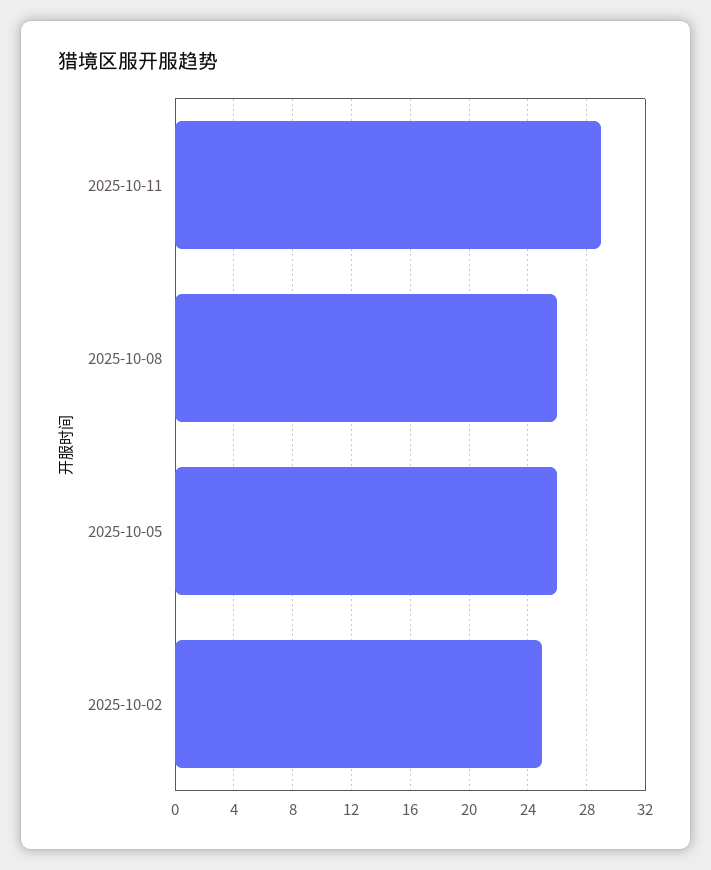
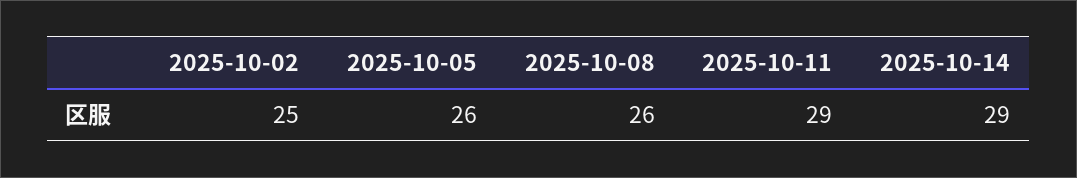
2025-10-14: none -> 29

